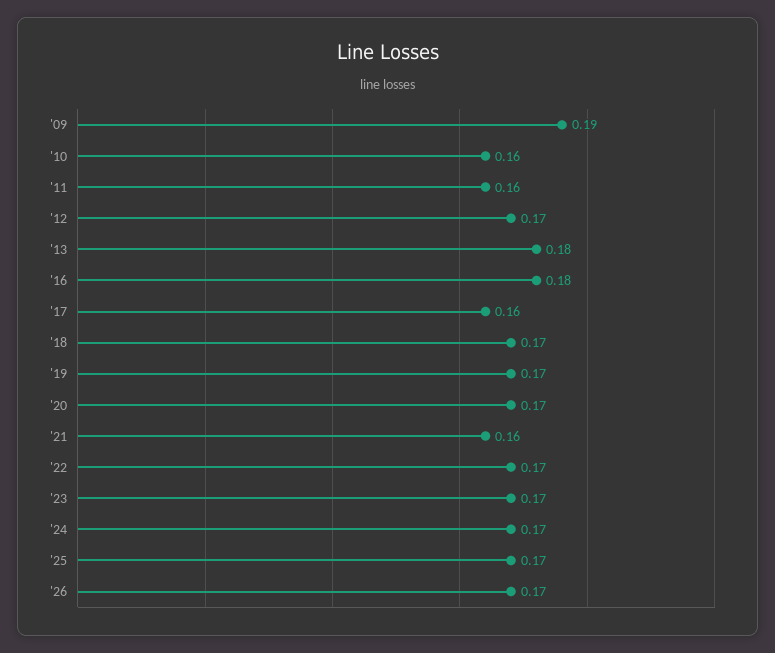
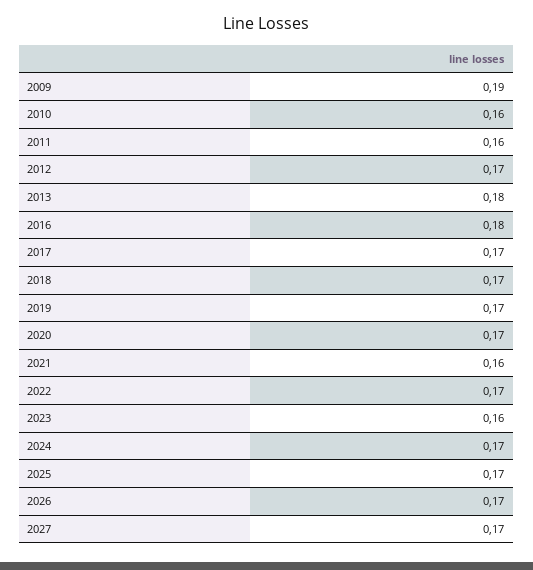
'17: 0.16 -> 0.17
'23: 0.17 -> 0.16
2027: none -> 0.17

